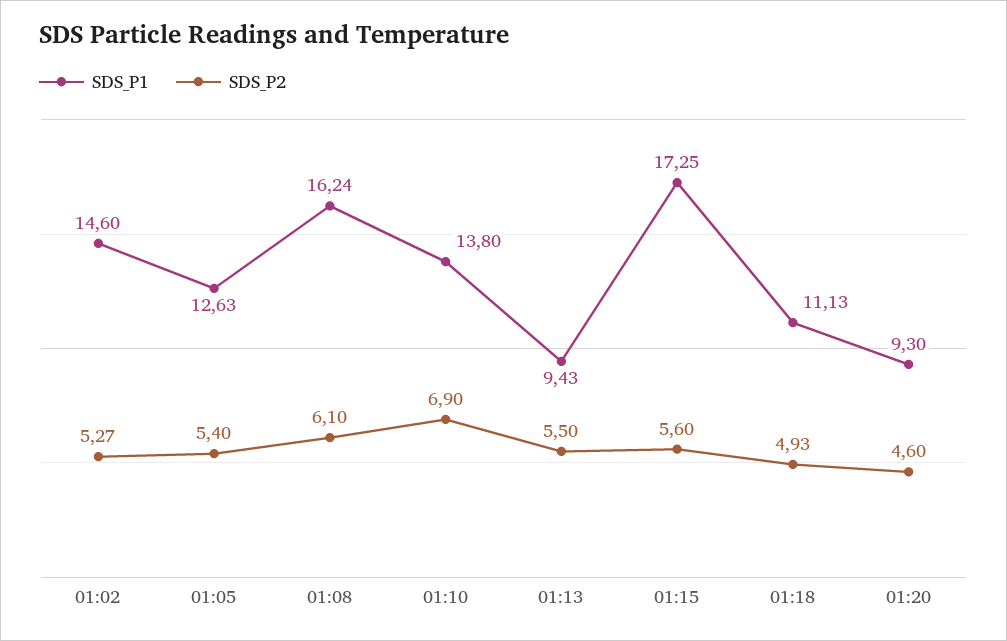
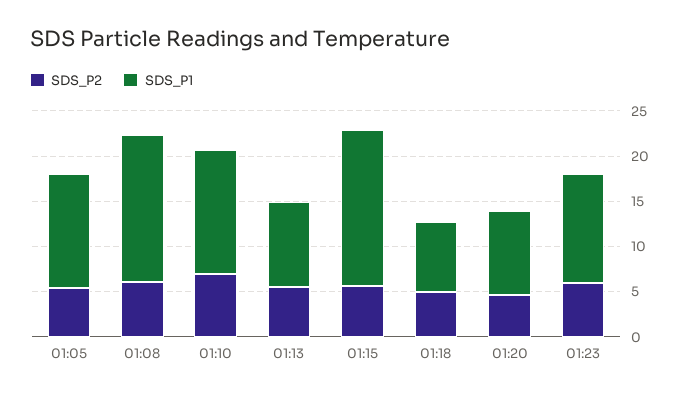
SDS_P1, 01:02: 14.6 -> none
SDS_P2, 01:02: 5.27 -> none
SDS_P1, 01:18: 11.13 -> 8
SDS_P2, 01:23: none -> 6
SDS_P1, 01:23: none -> 12

